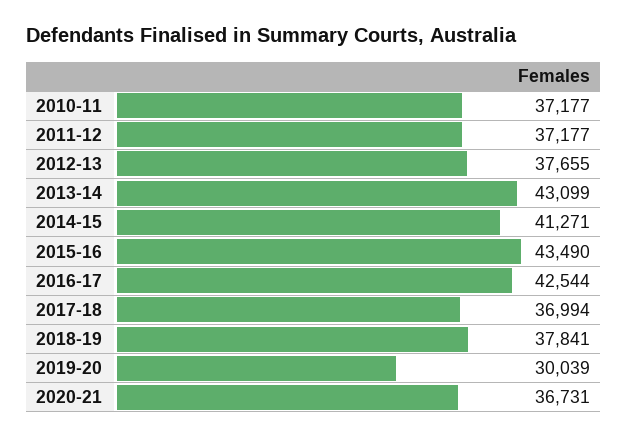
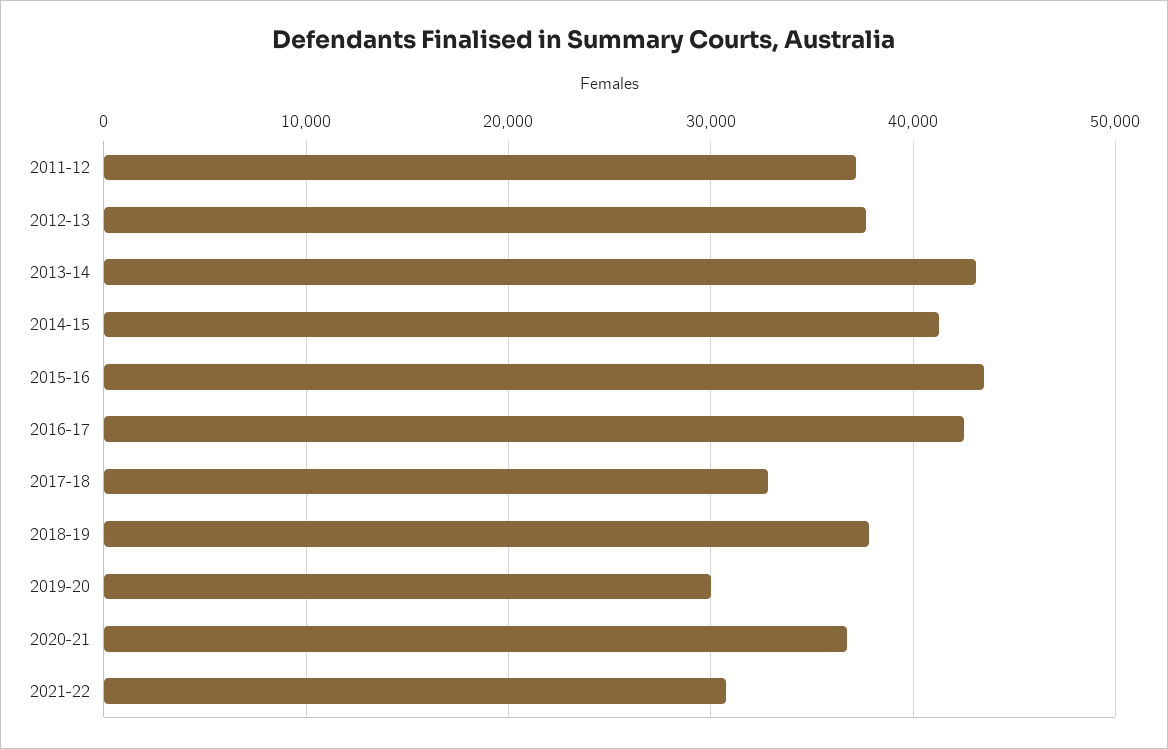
2010-11: 37177 -> none
2017-18: 36994 -> 33000
2021-22: none -> 31000

